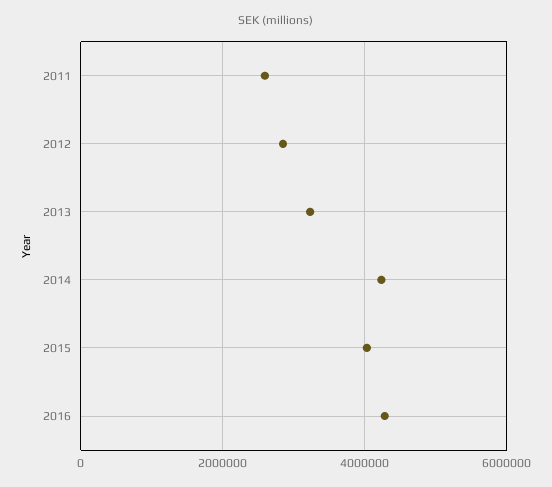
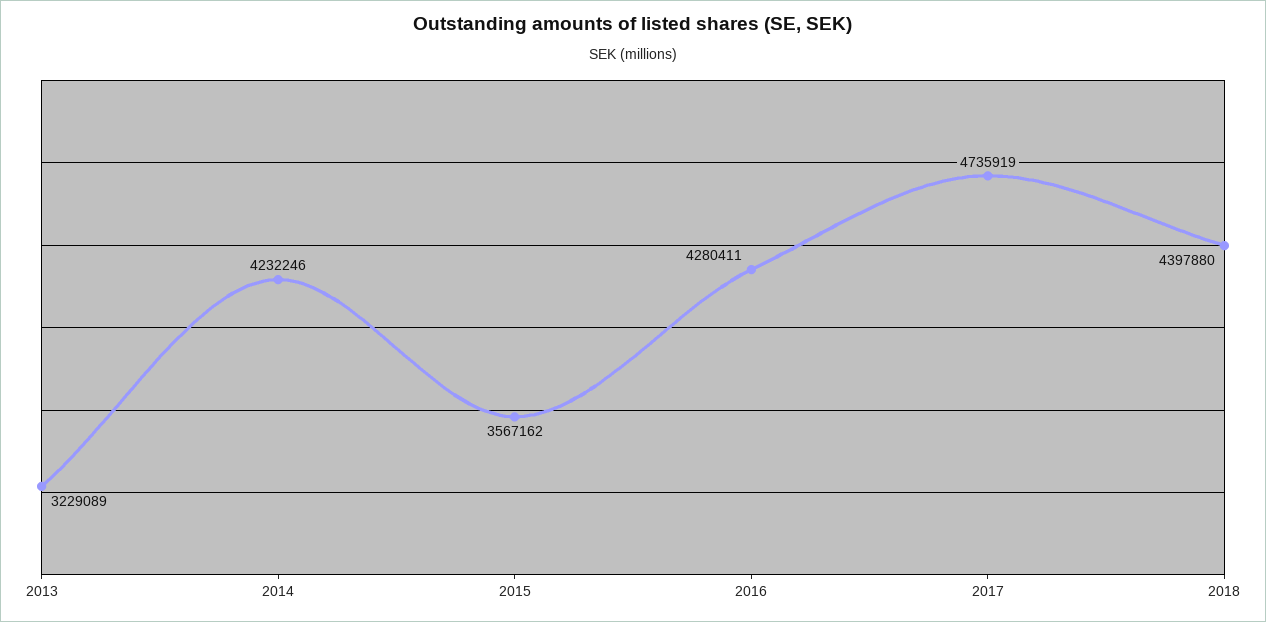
2011: 2600000 -> none
2012: 2800000 -> none
2015: 4000000 -> 3567162
2017: none -> 4735919
2018: none -> 4397880

